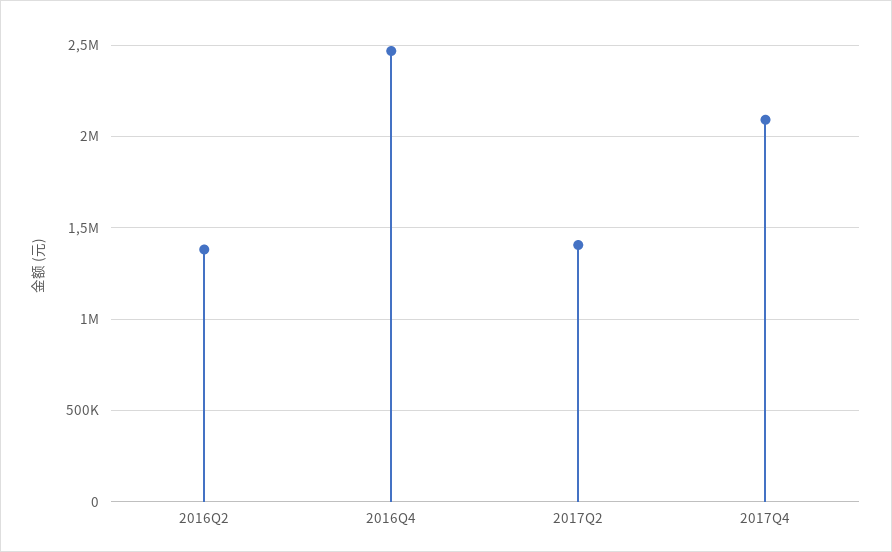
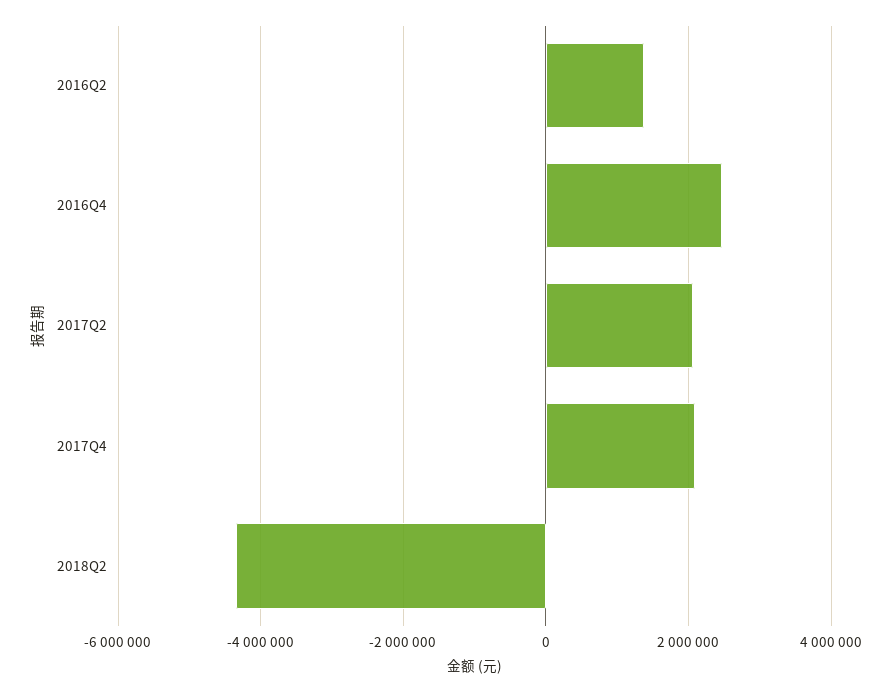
2017Q2: 1400000 -> 2000000
2018Q2: none -> -4400000

